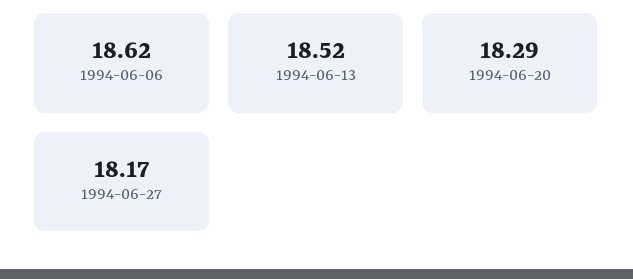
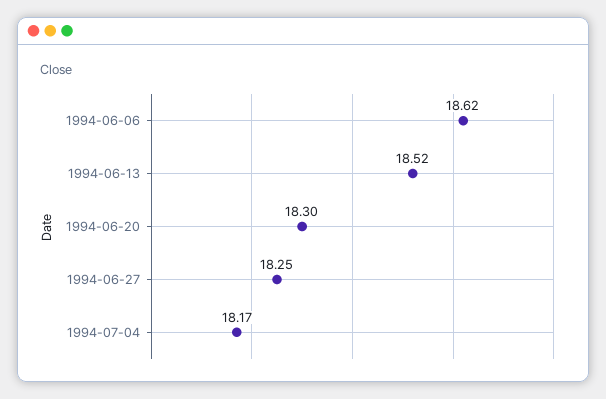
1994-06-20: 18.29 -> 18.3
1994-06-27: 18.17 -> 18.25
1994-07-04: none -> 18.17

